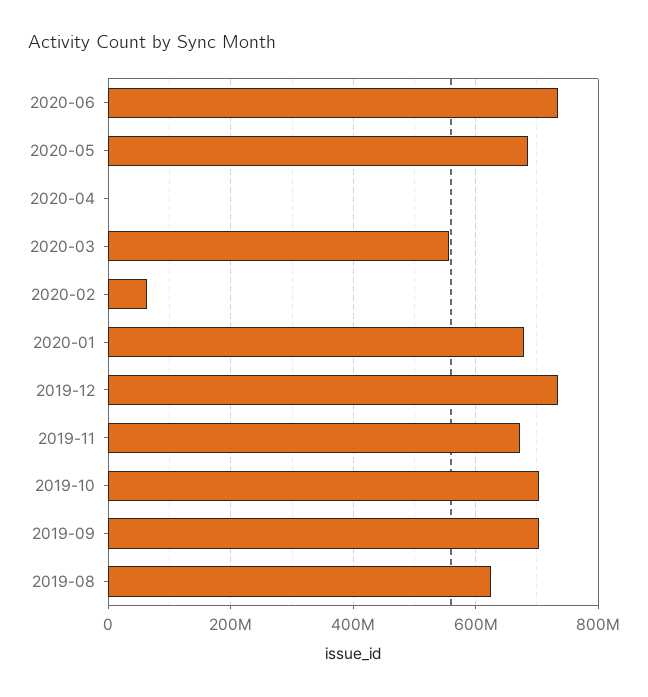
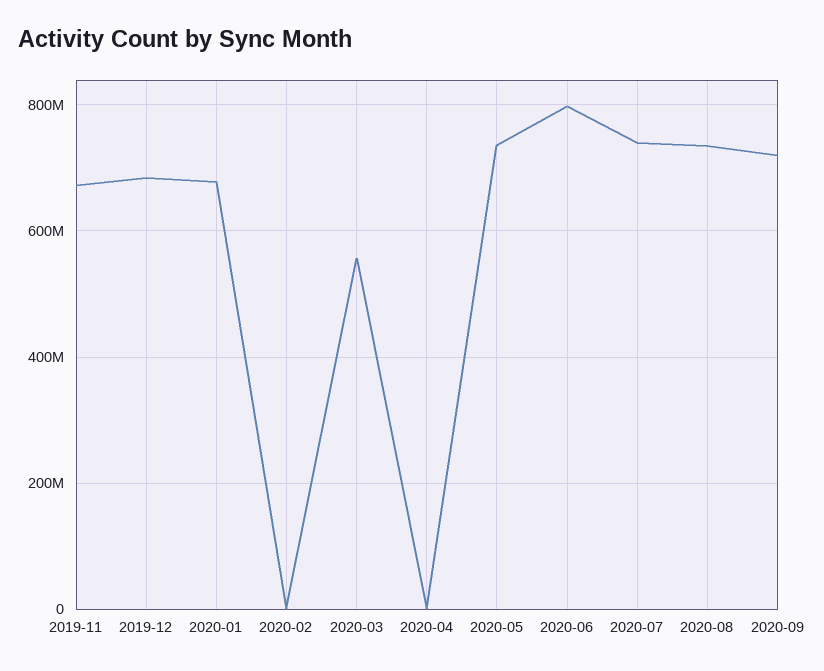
2020-06: 740000000 -> 800000000
2020-05: 680000000 -> 740000000
2020-02: 60000000 -> 0
2019-12: 740000000 -> 680000000
2019-10: 700000000 -> none
2019-09: 700000000 -> none
2019-08: 620000000 -> none
2020-07: none -> 740000000
2020-08: none -> 740000000
2020-09: none -> 720000000

